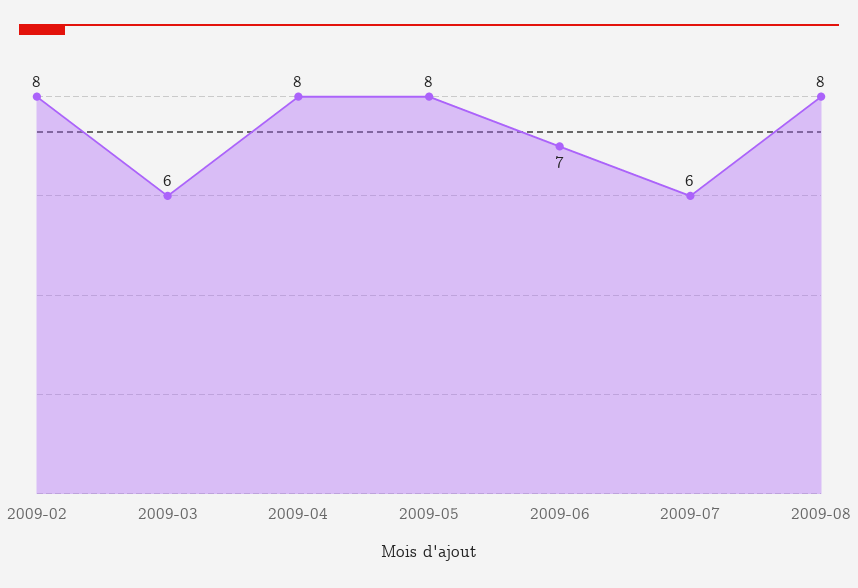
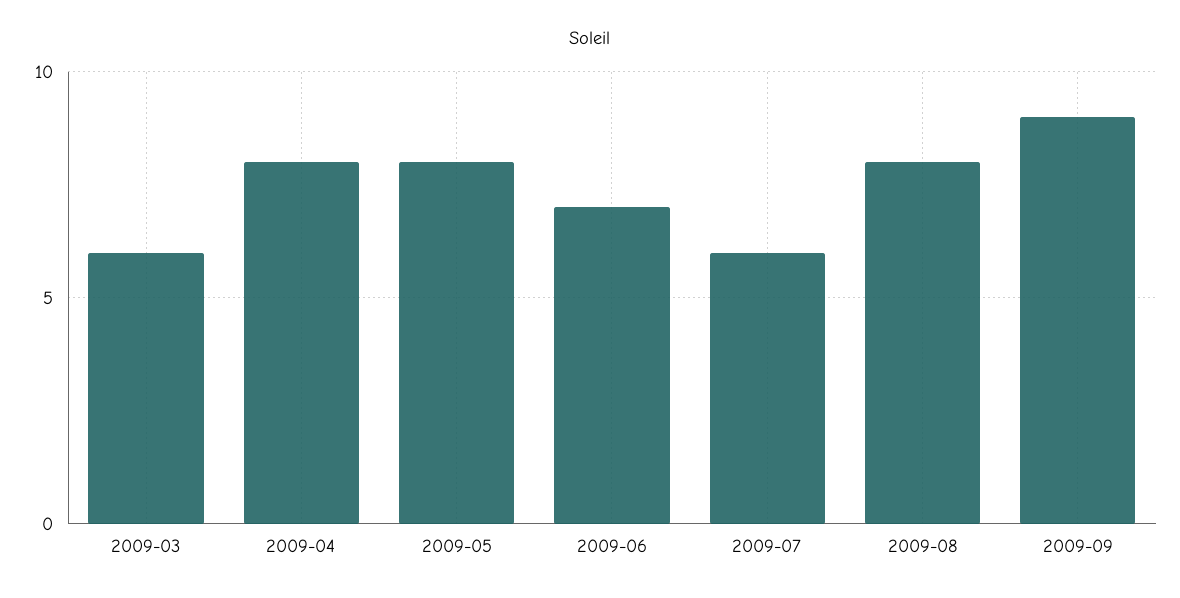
2009-02: 8 -> none
2009-09: none -> 9

